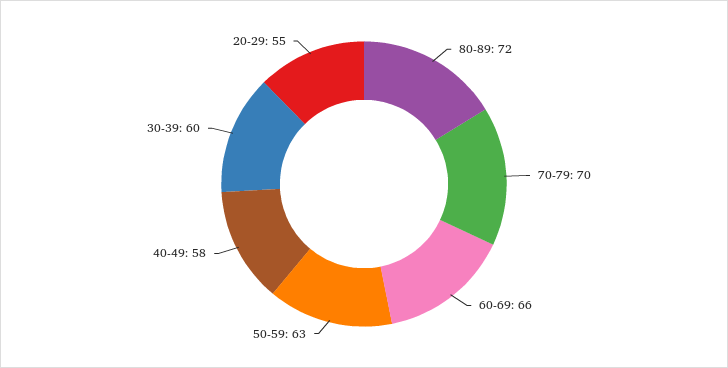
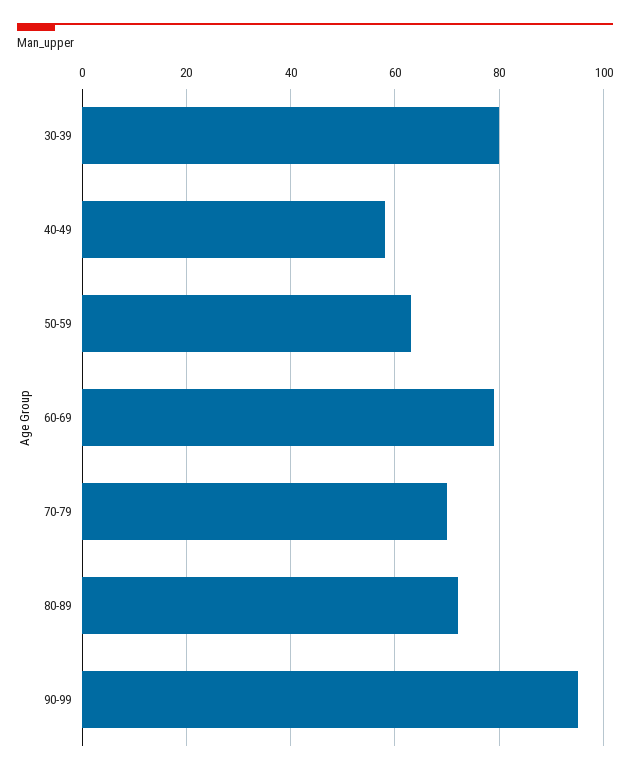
60-69: 66 -> 80
30-39: 60 -> 80
20-29: 55 -> none
90-99: none -> 95

